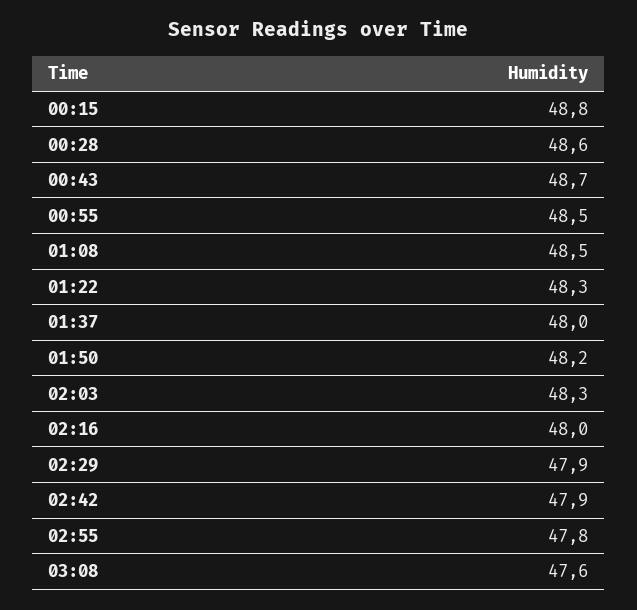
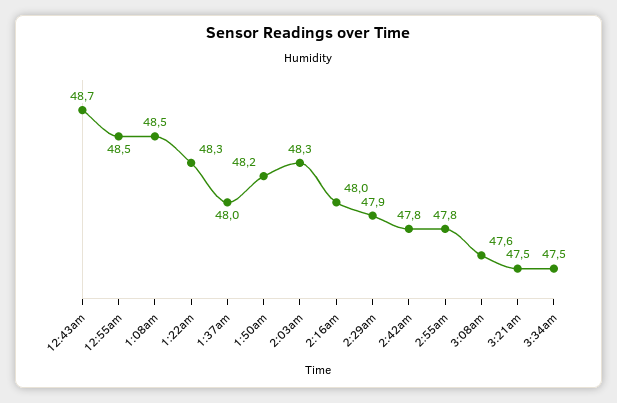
00:15: 48.8 -> none
00:28: 48.6 -> none
02:42: 47.9 -> 47.8
3:21am: none -> 47.5
3:34am: none -> 47.5

